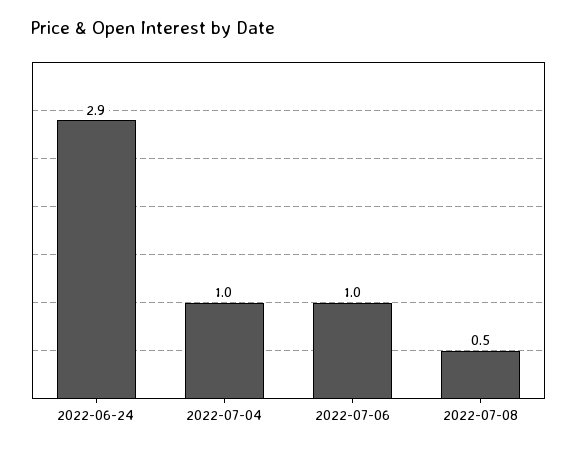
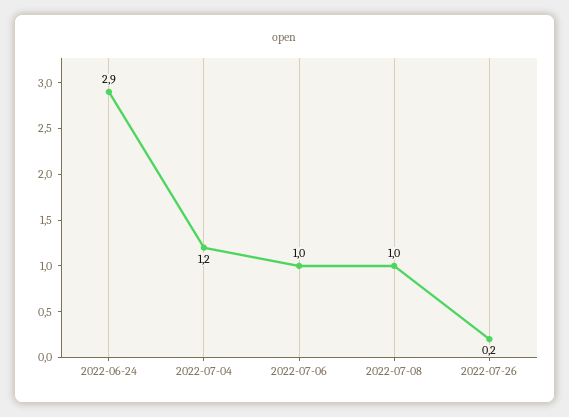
2022-07-04: 1 -> 1.2
2022-07-08: 0.5 -> 1
2022-07-26: none -> 0.2

